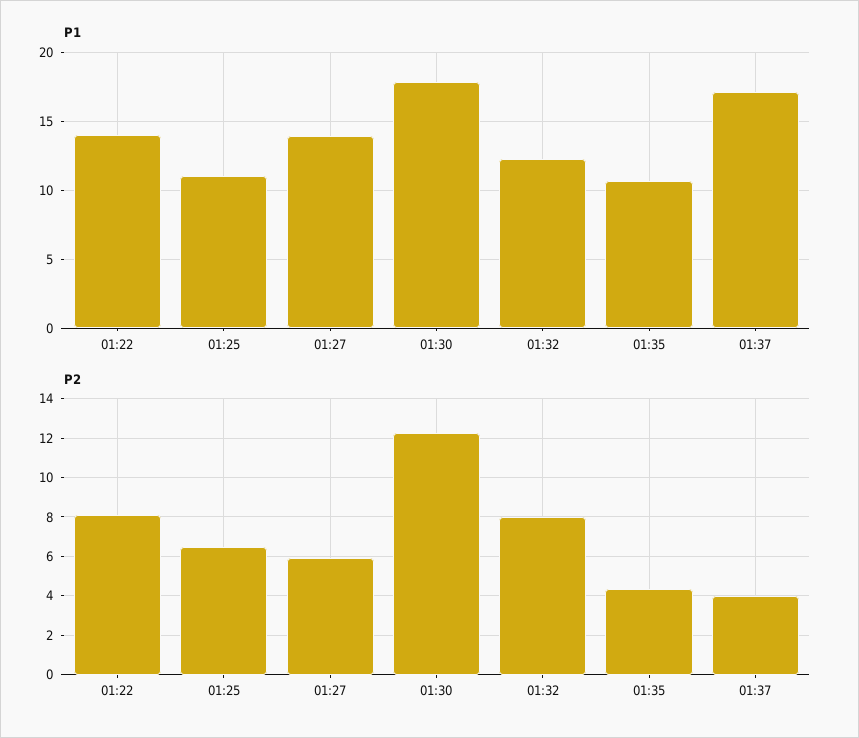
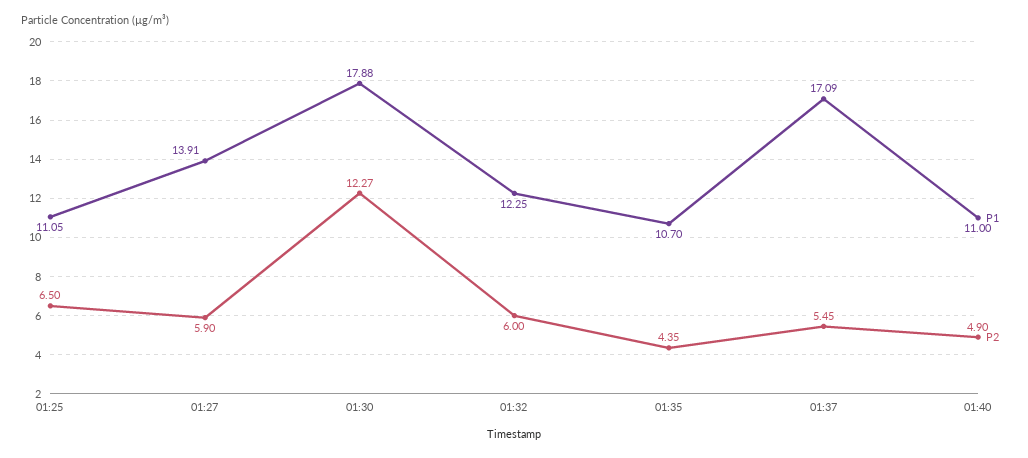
P1, 01:22: 14 -> none
P2, 01:22: 8 -> none
P2, 01:32: 8 -> 6
P2, 01:37: 4 -> 5.45
P1, 01:40: none -> 11
P2, 01:40: none -> 4.9

